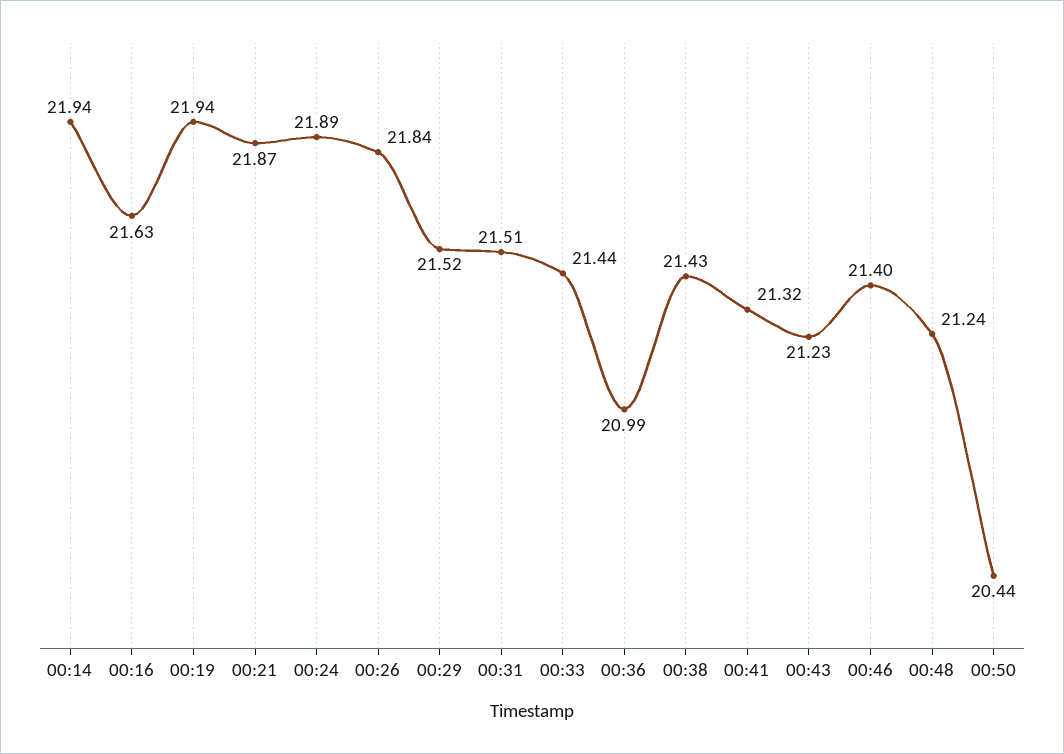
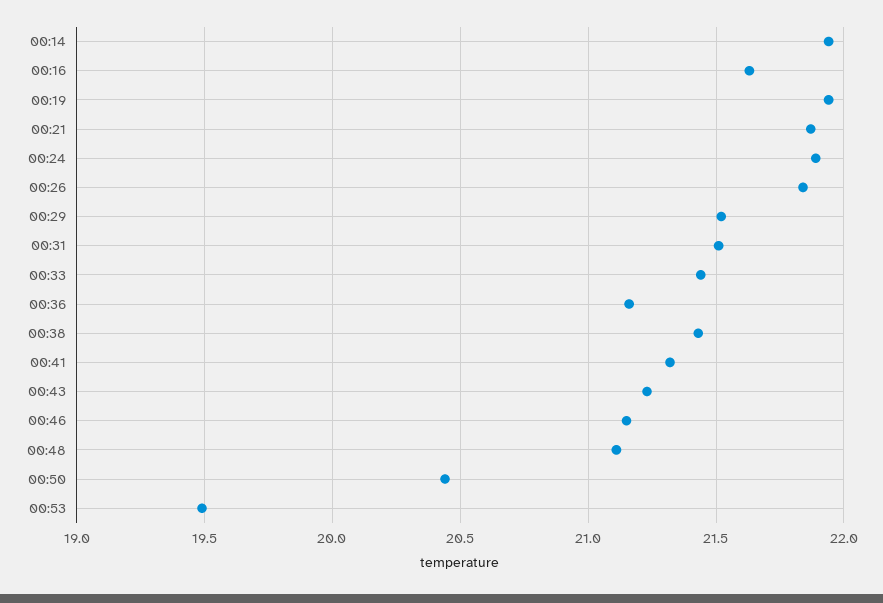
00:36: 20.99 -> 21.15
00:46: 21.4 -> 21.15
00:48: 21.24 -> 21.1
00:53: none -> 19.5

